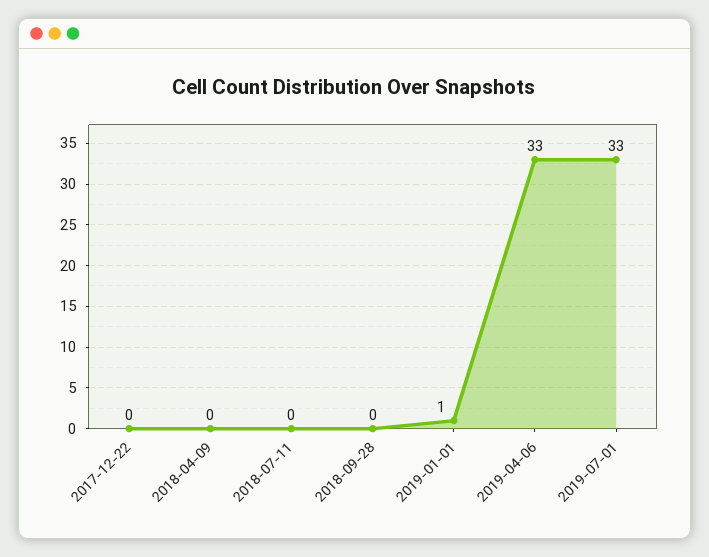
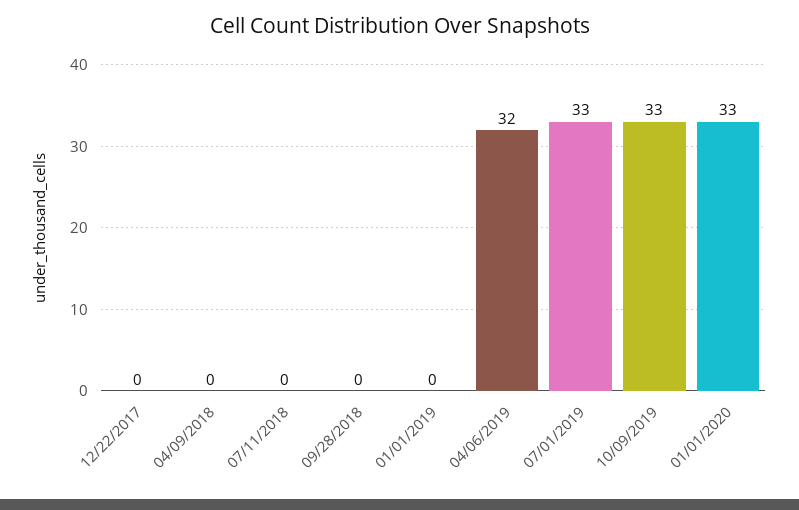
2019-01-01: 1 -> 0
2019-04-06: 33 -> 32
10/09/2019: none -> 33
01/01/2020: none -> 33

